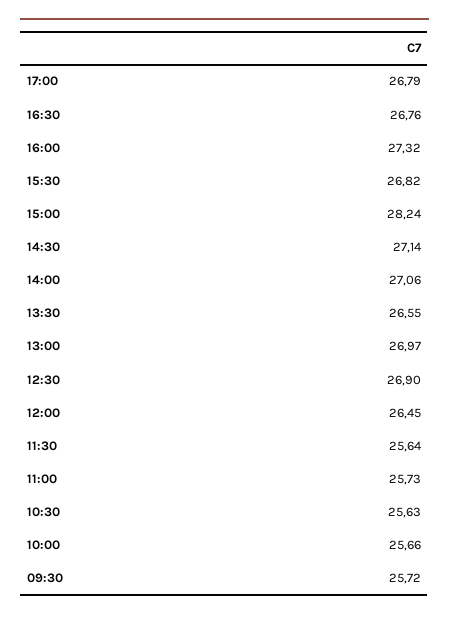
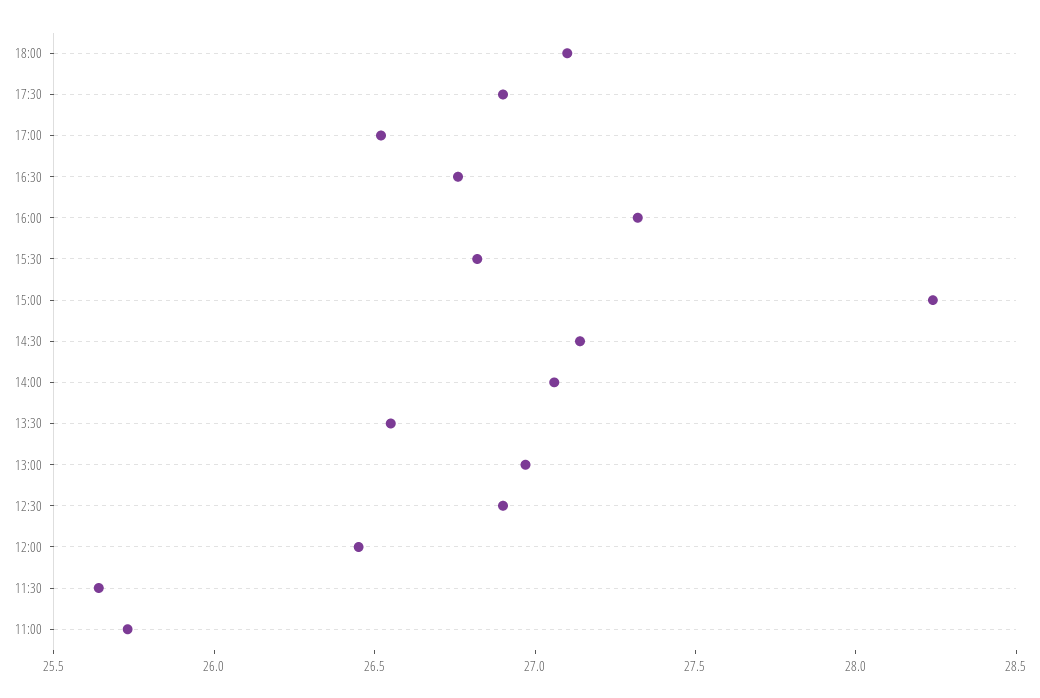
17:00: 26.79 -> 26.5
10:30: 25.63 -> none
10:00: 25.66 -> none
09:30: 25.72 -> none
18:00: none -> 27.1
17:30: none -> 26.9

